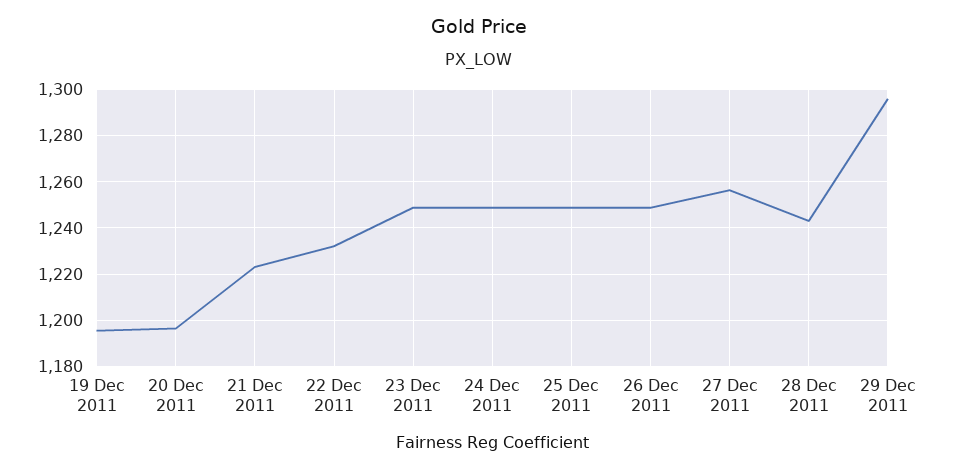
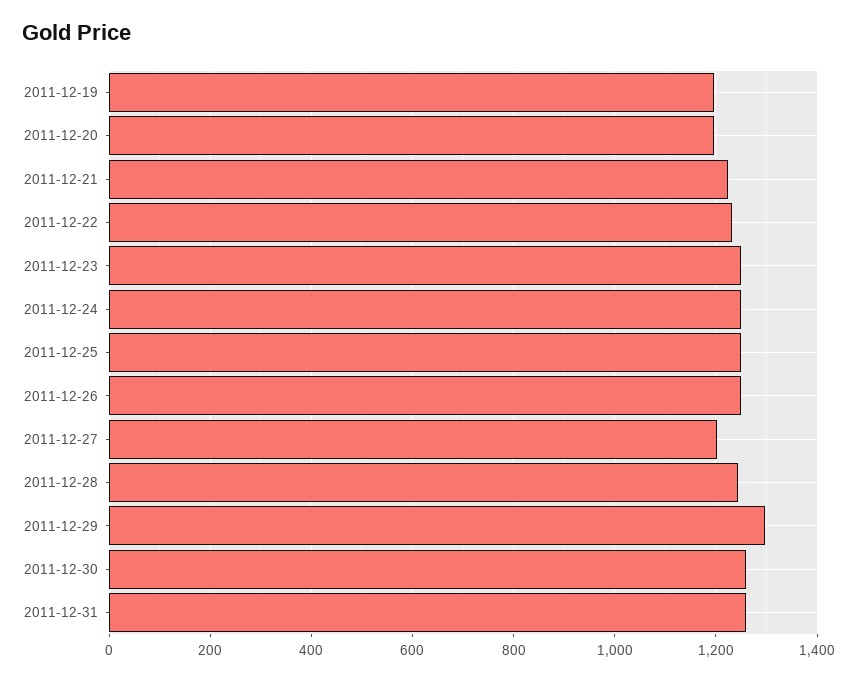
27 Dec 2011: 1255 -> 1200
2011-12-30: none -> 1260
2011-12-31: none -> 1260

